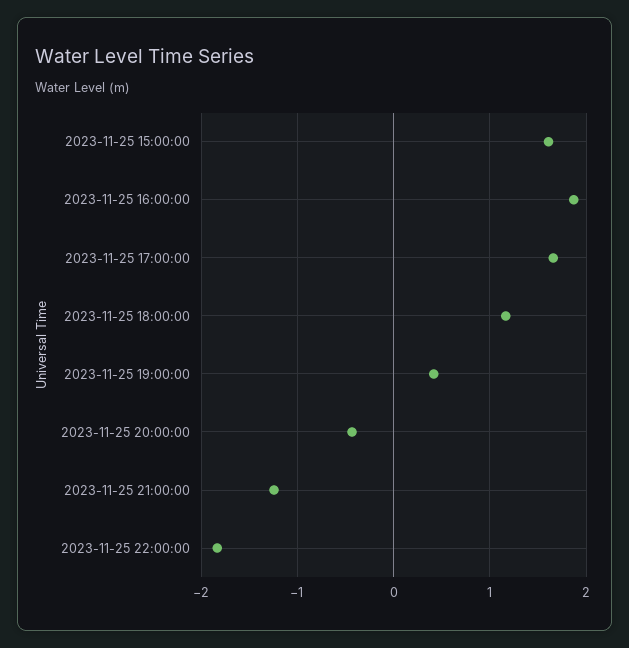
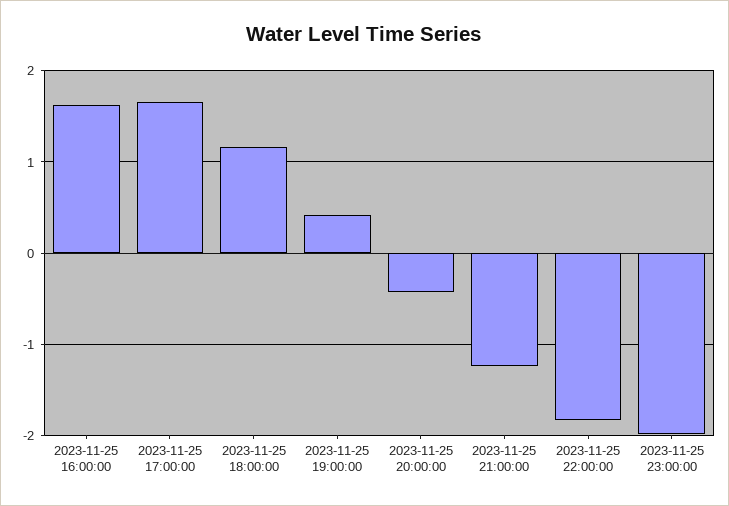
2023-11-25 15:00:00: 1.6 -> none
2023-11-25 16:00:00: 1.9 -> 1.6
2023-11-25 23:00:00: none -> -2

